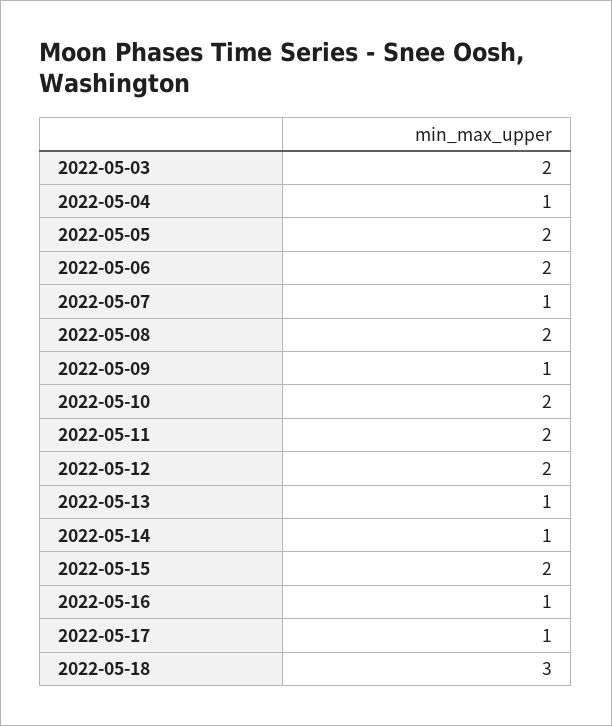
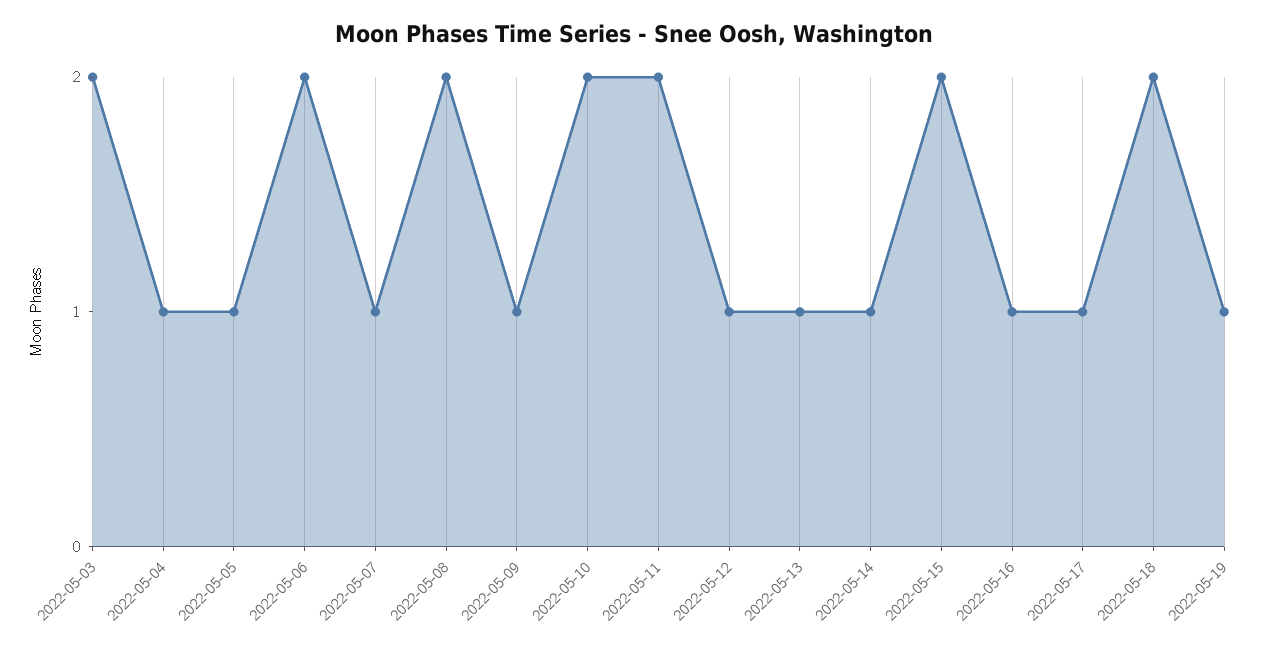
2022-05-05: 2 -> 1
2022-05-12: 2 -> 1
2022-05-18: 3 -> 2
2022-05-19: none -> 1

